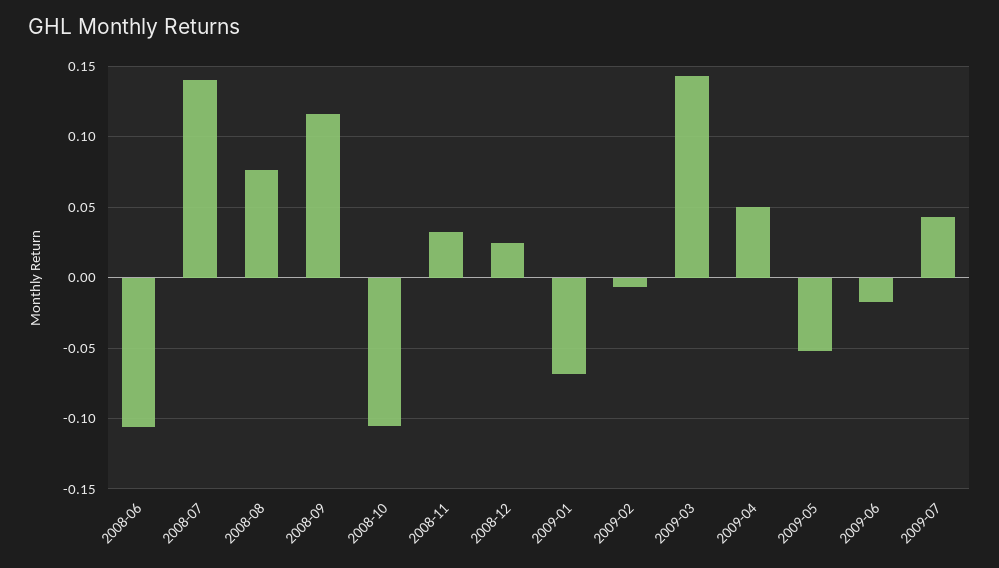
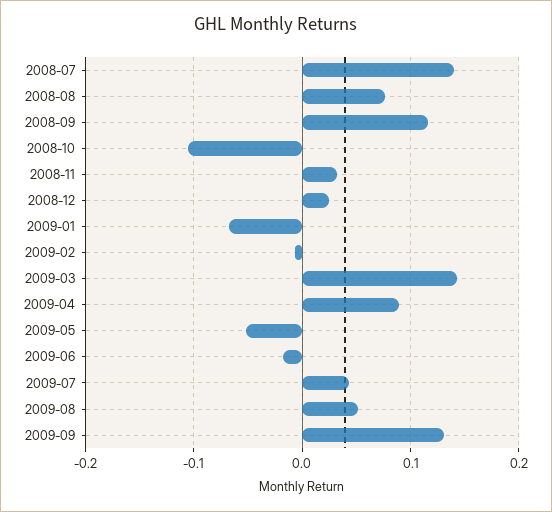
2008-06: -0.105 -> none
2009-04: 0.05 -> 0.09
2009-08: none -> 0.05
2009-09: none -> 0.13

